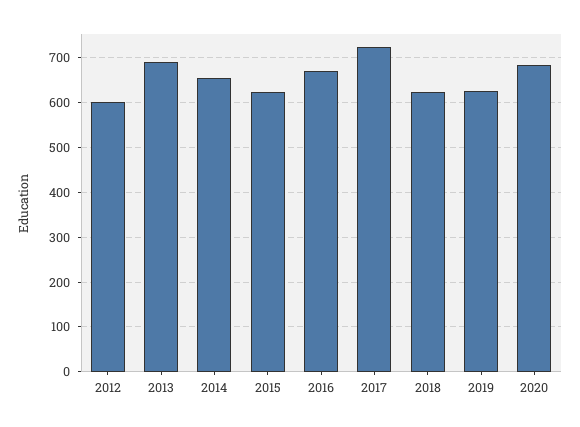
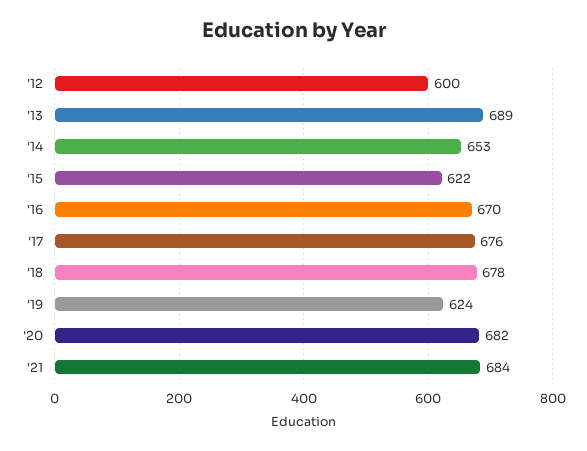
2017: 720 -> 676
2018: 620 -> 678
'21: none -> 684

